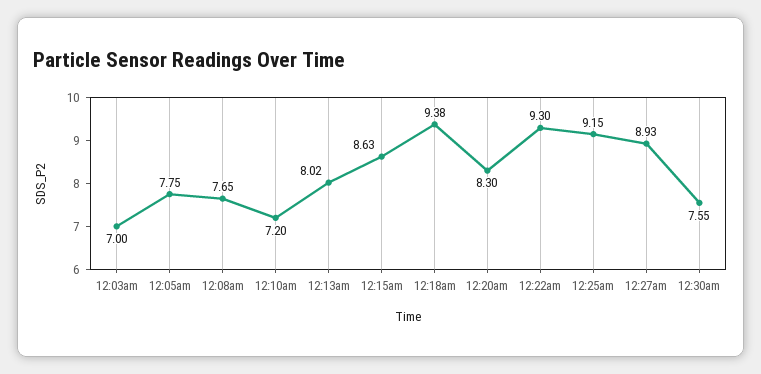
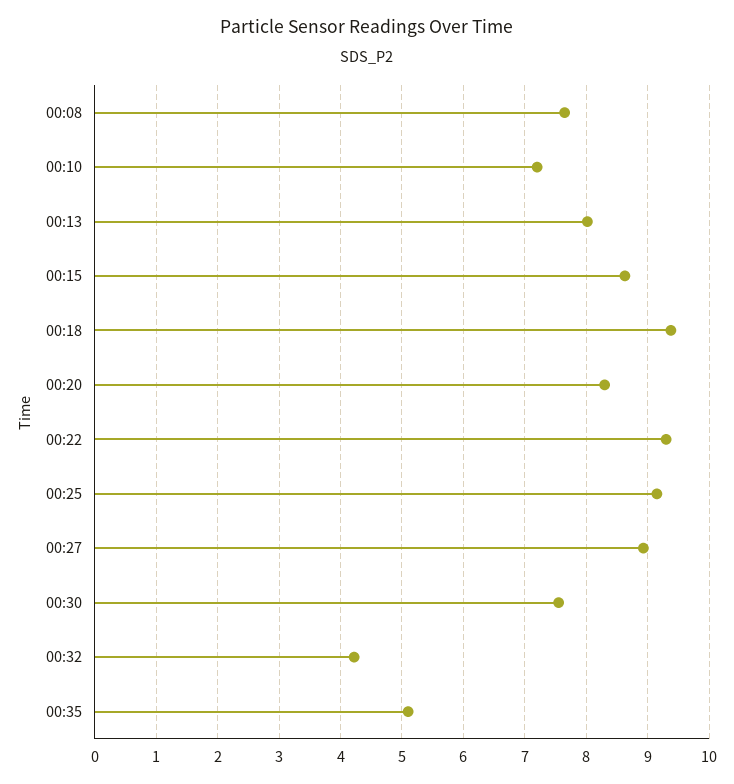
12:03am: 7 -> none
12:05am: 7.75 -> none
00:32: none -> 4.2
00:35: none -> 5.1

